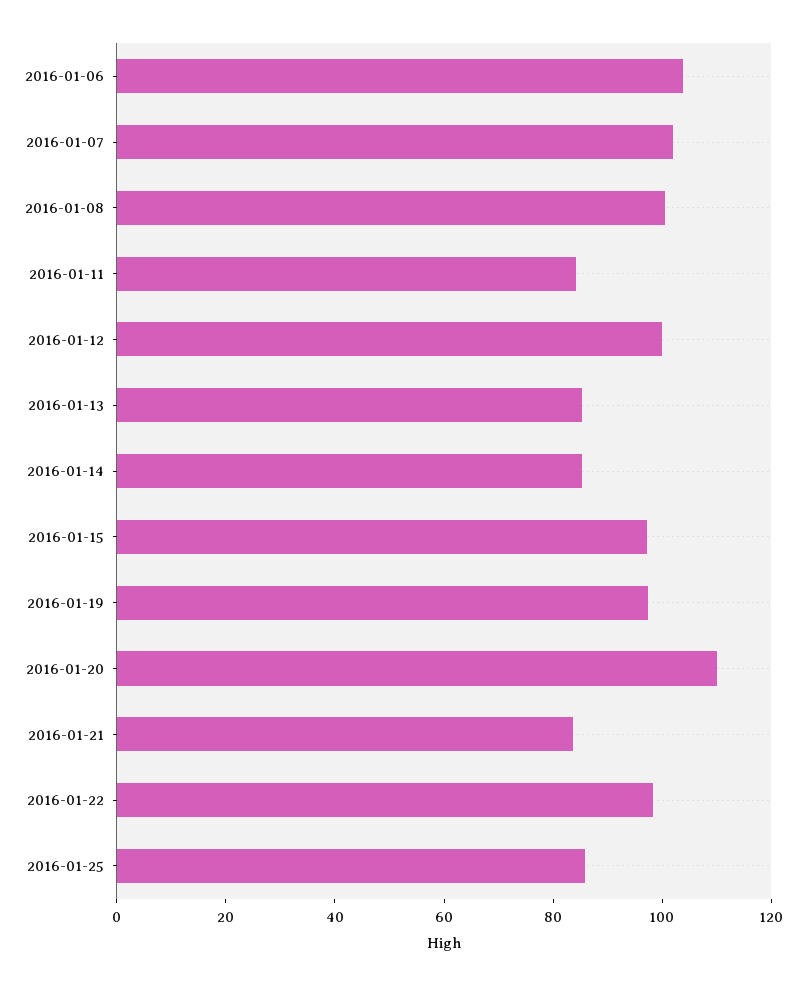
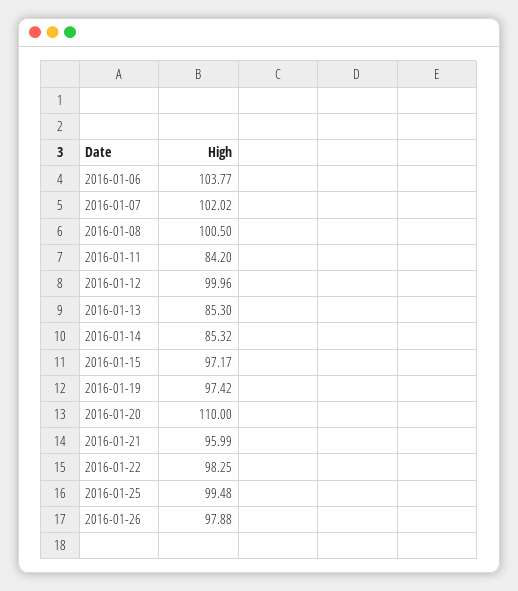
2016-01-21: 85 -> 95.99
2016-01-25: 85 -> 99.48
2016-01-26: none -> 97.88

